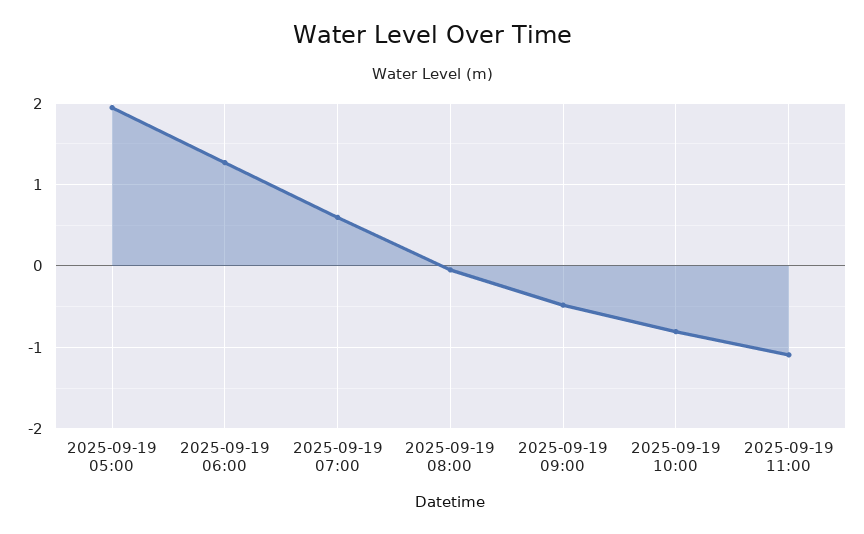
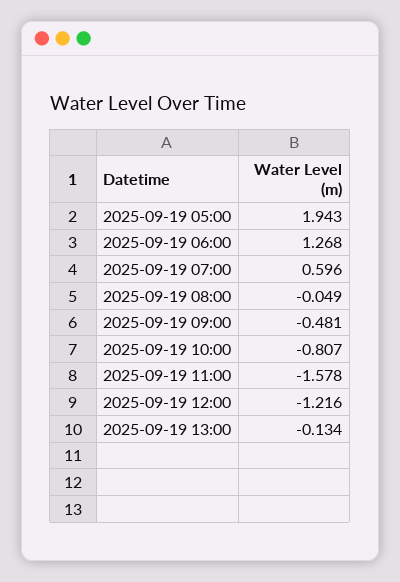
2025-09-19 11:00: -1.1 -> -1.578
2025-09-19 12:00: none -> -1.216
2025-09-19 13:00: none -> -0.134

